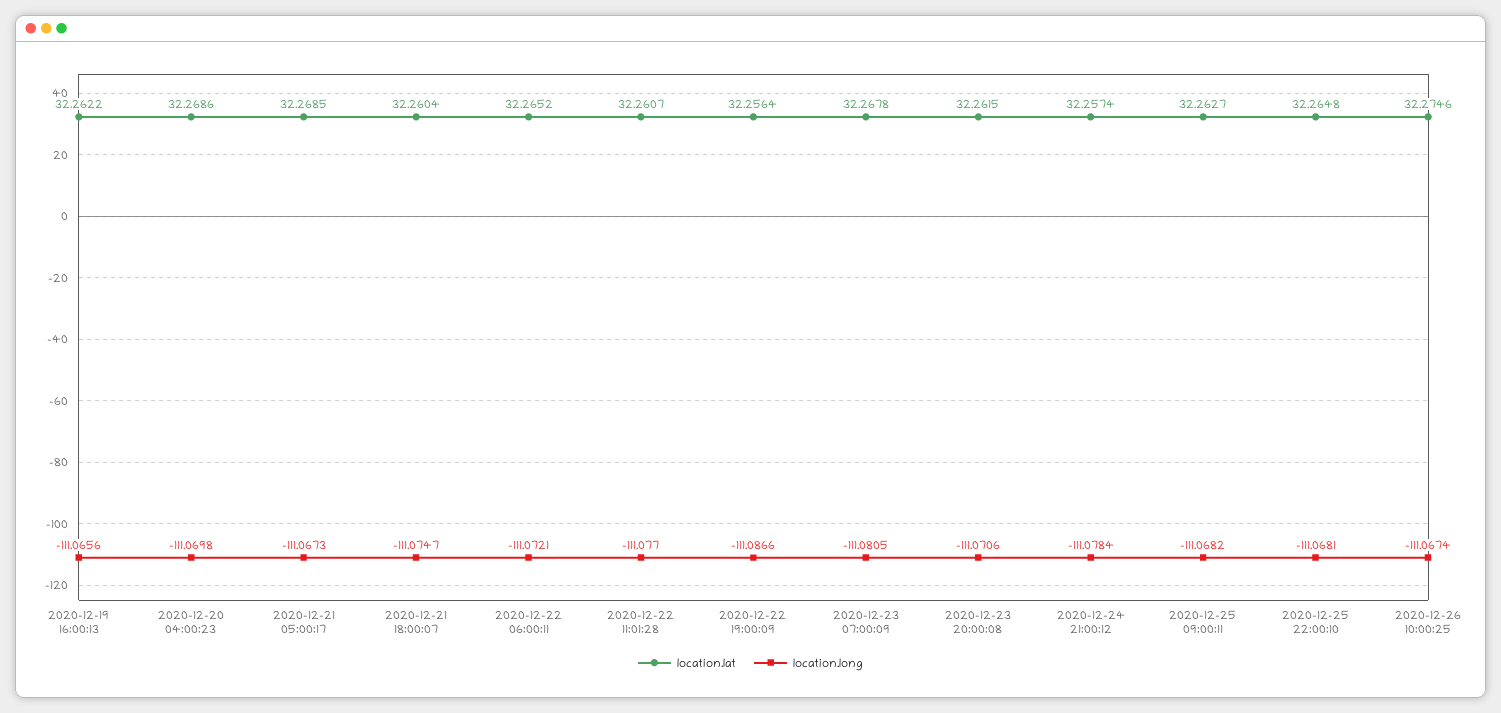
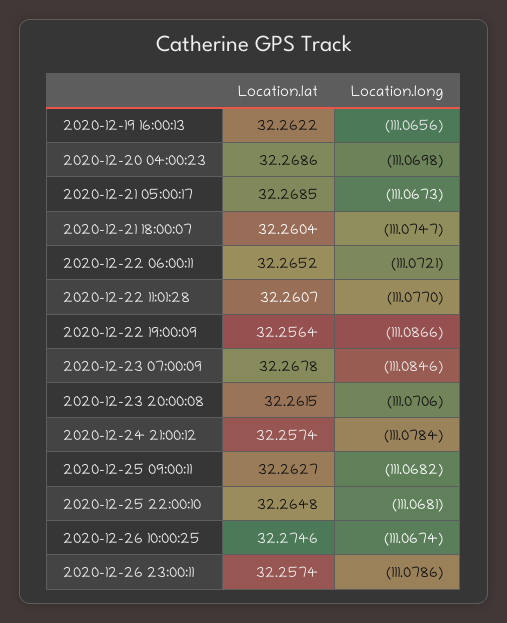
location.long, 2020-12-23 07:00:09: -111.0805 -> -111.0846
location.lat, 2020-12-26 23:00:11: none -> 32.2574
location.long, 2020-12-26 23:00:11: none -> -111.0786

